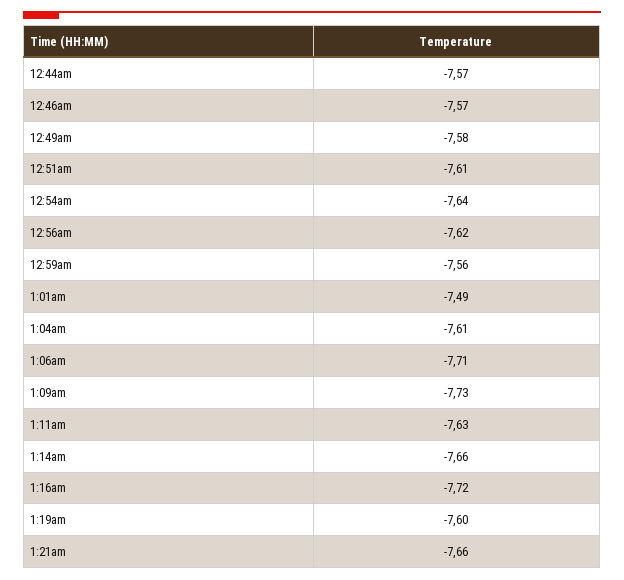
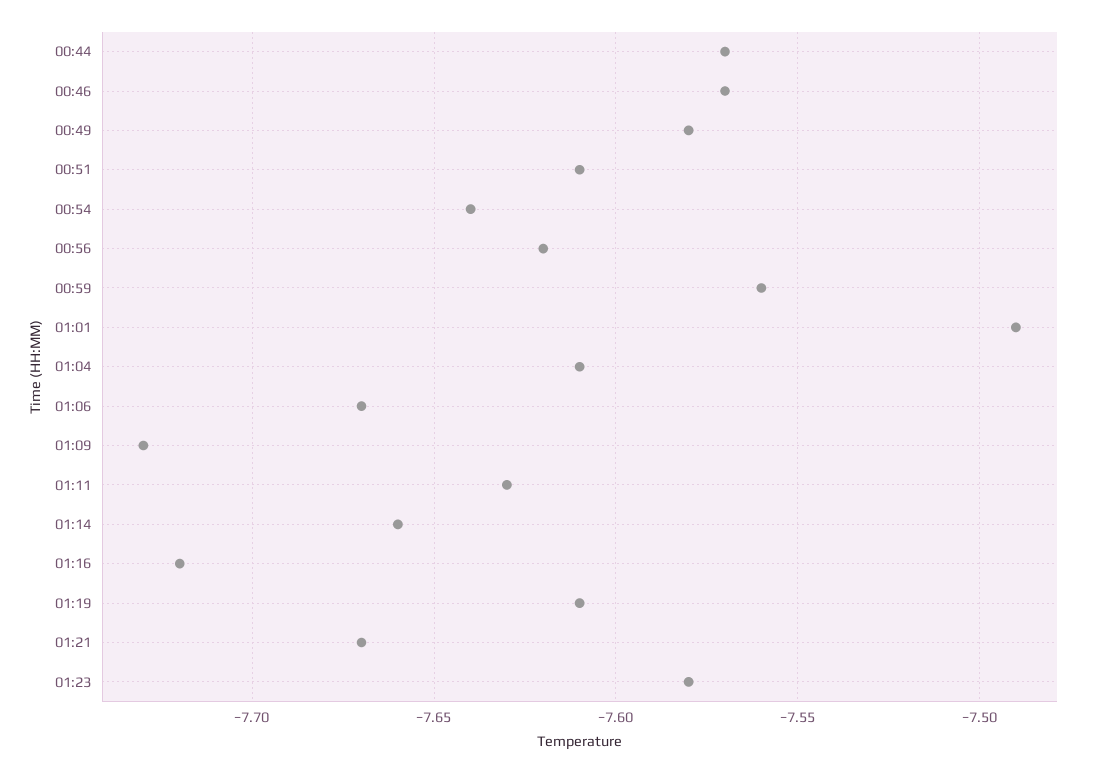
1:06am: -7.71 -> -7.67
1:19am: -7.6 -> -7.61
1:21am: -7.66 -> -7.67
01:23: none -> -7.58

